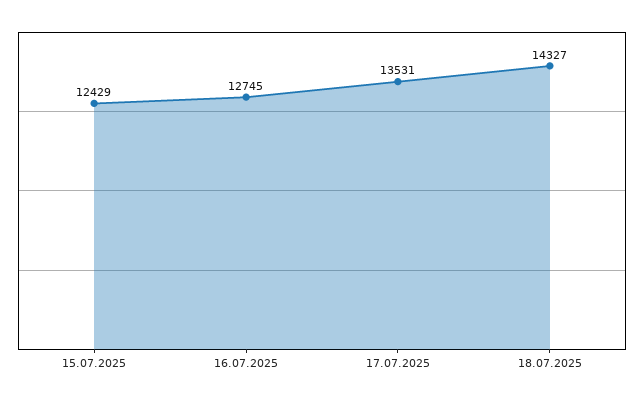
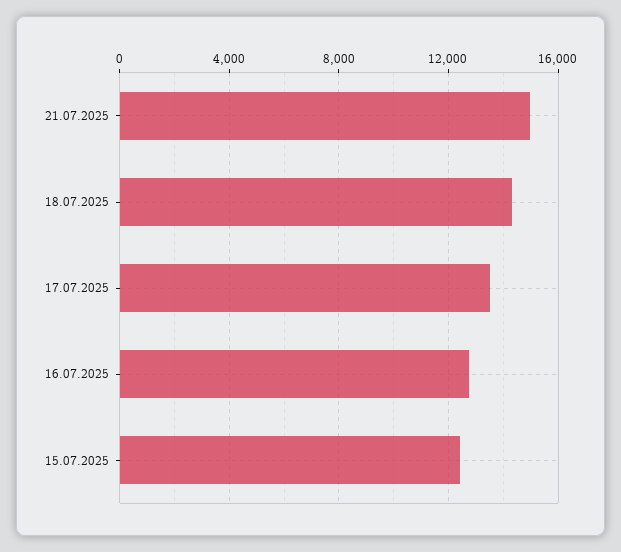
21.07.2025: none -> 15000

